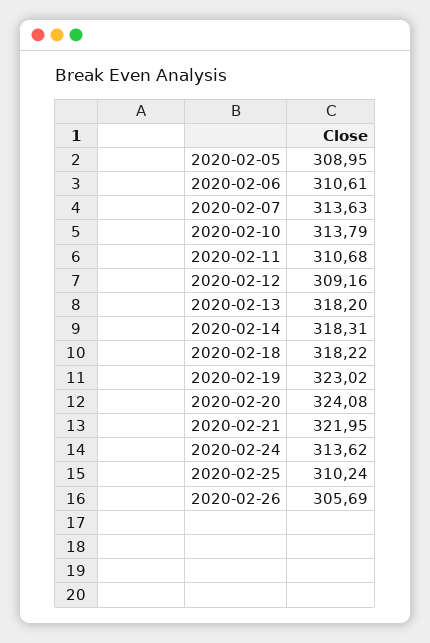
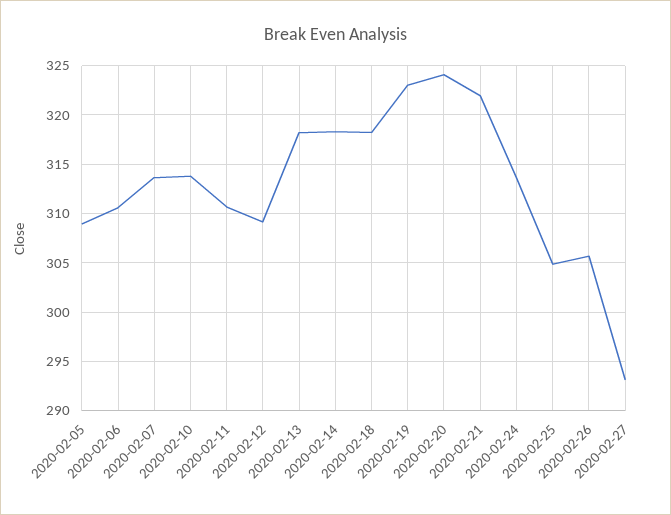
2020-02-25: 310.24 -> 305
2020-02-27: none -> 293

